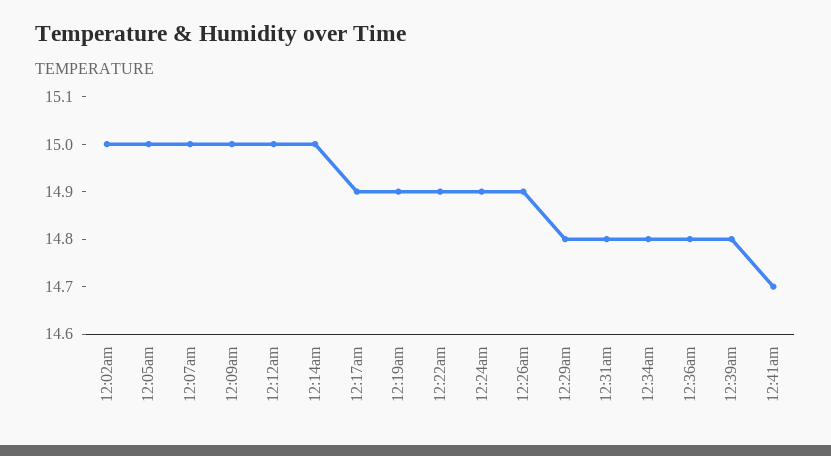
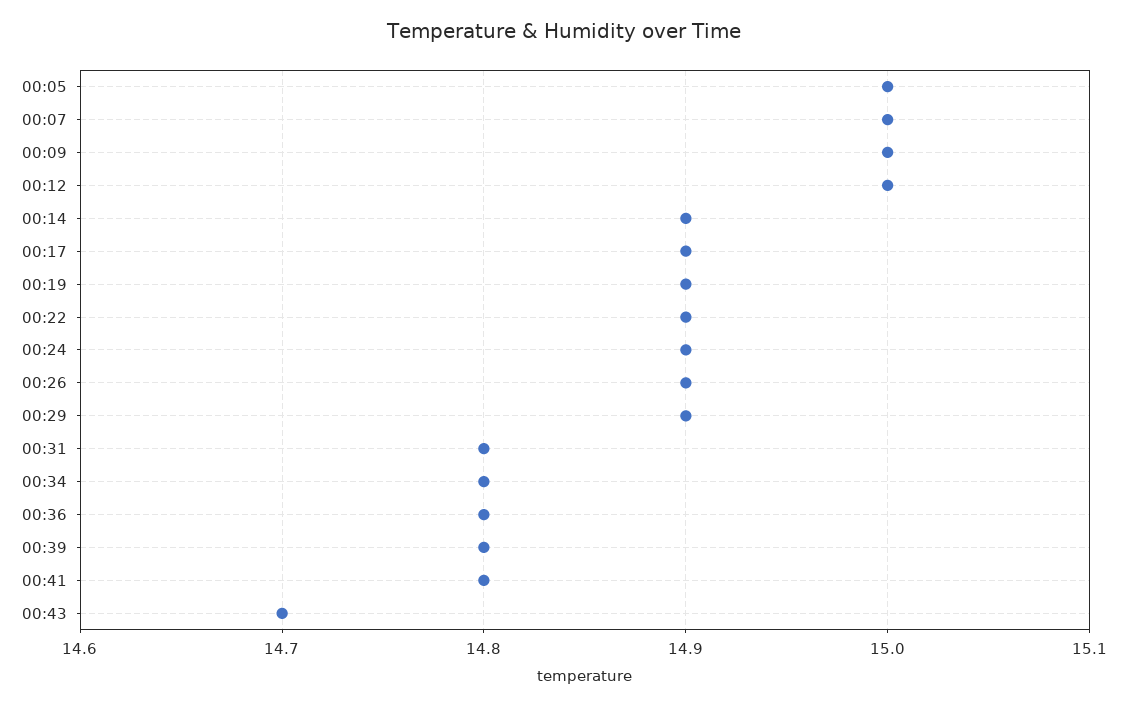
12:02am: 15 -> none
12:14am: 15 -> 14.9
12:29am: 14.8 -> 14.9
12:41am: 14.7 -> 14.8
00:43: none -> 14.7

